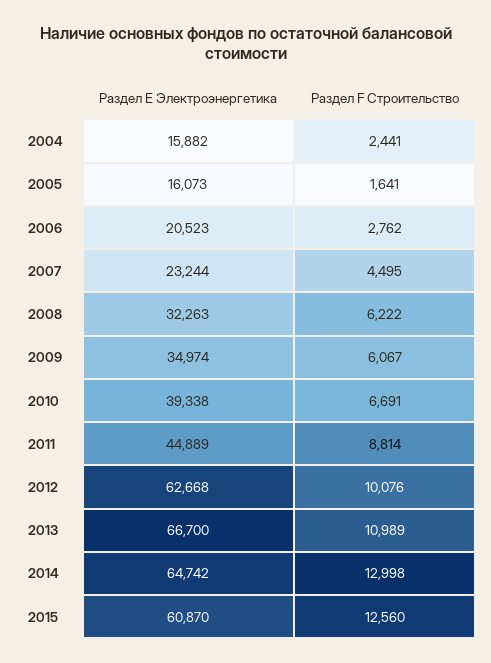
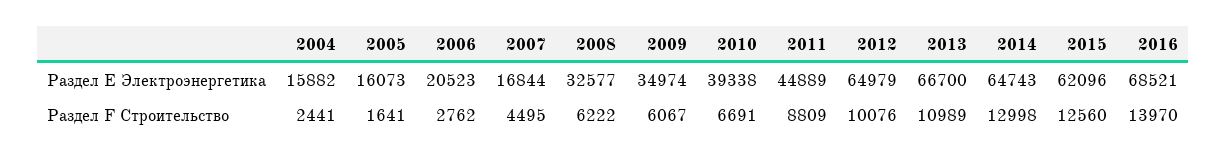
Раздел Е Электроэнергетика, 2007: 23244 -> 16844
Раздел Е Электроэнергетика, 2008: 32263 -> 32577
Раздел F Строительство, 2011: 8814 -> 8809
Раздел Е Электроэнергетика, 2012: 62668 -> 64979
Раздел Е Электроэнергетика, 2014: 64742 -> 64743
Раздел Е Электроэнергетика, 2015: 60870 -> 62096
Раздел Е Электроэнергетика, 2016: none -> 68521
Раздел F Строительство, 2016: none -> 13970

